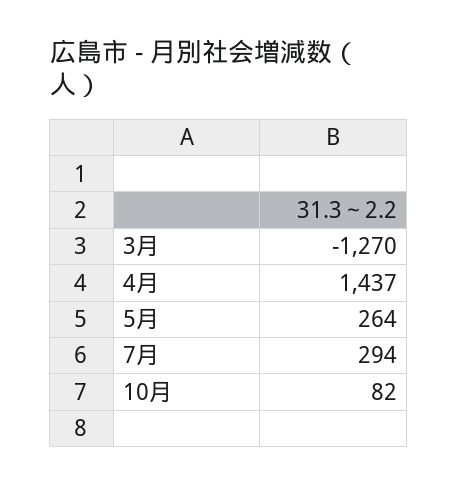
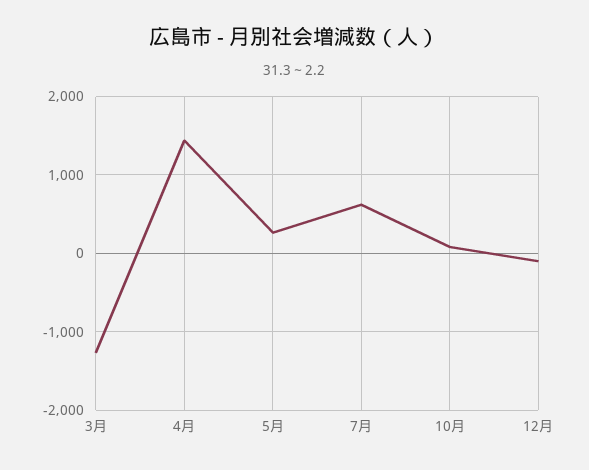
7月: 294 -> 600
12月: none -> -100

